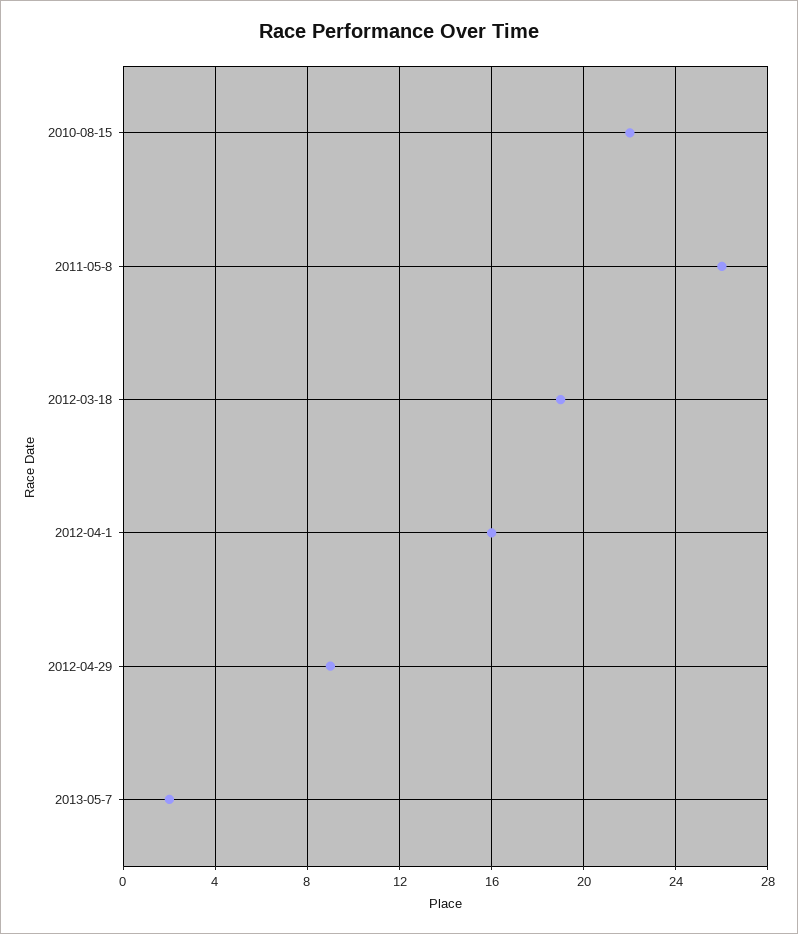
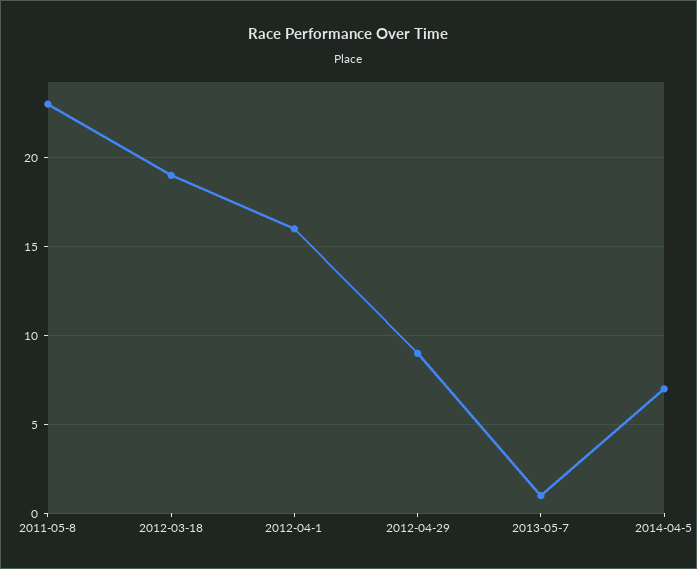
2010-08-15: 22 -> none
2011-05-8: 26 -> 23
2013-05-7: 2 -> 1
2014-04-5: none -> 7

